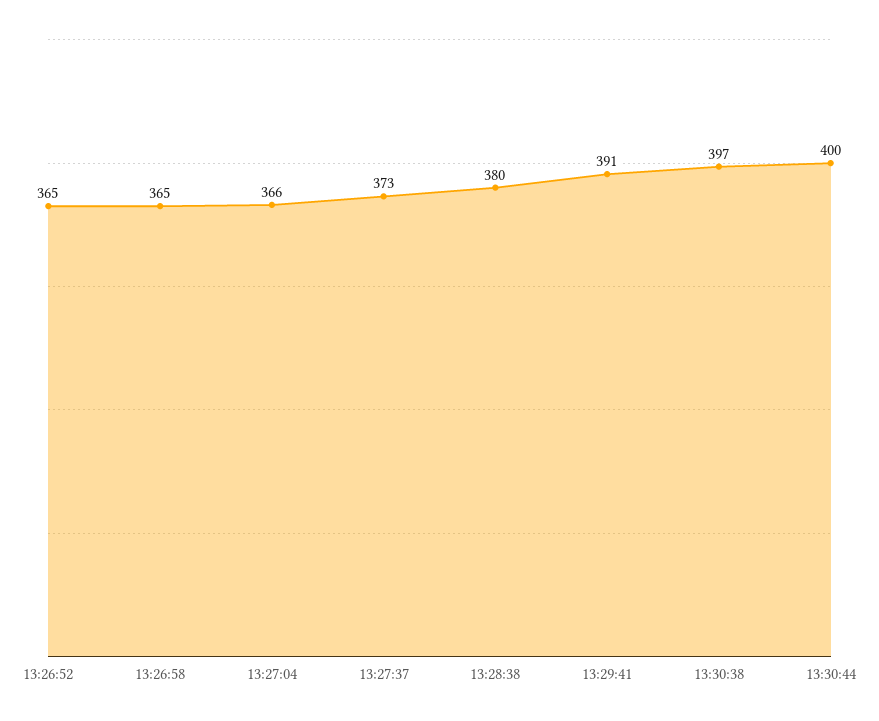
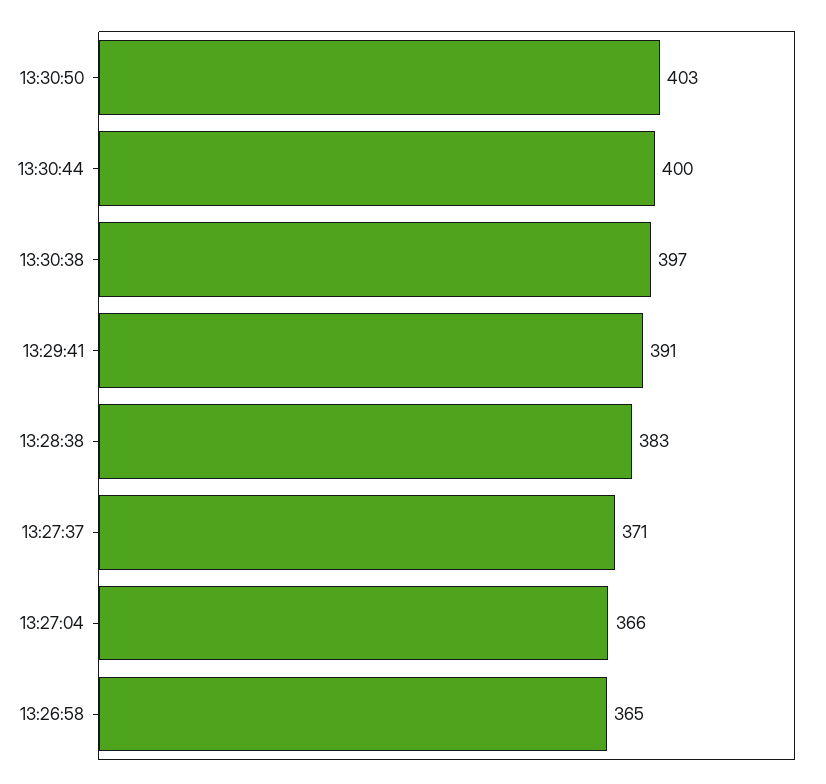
13:26:52: 365 -> none
13:27:37: 373 -> 371
13:28:38: 380 -> 383
13:30:50: none -> 403

